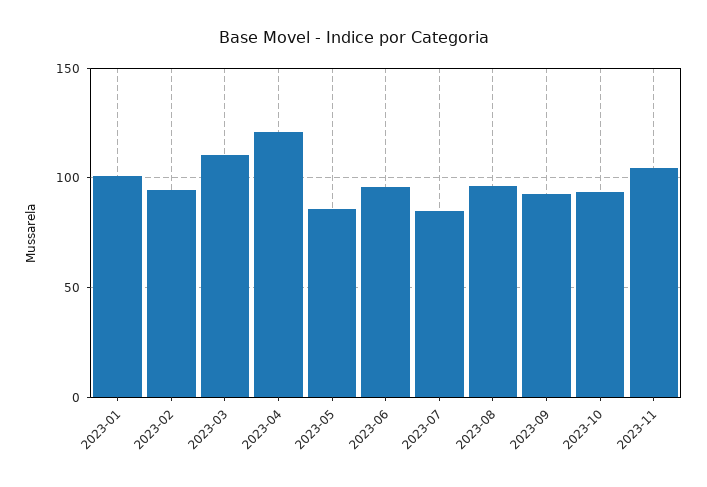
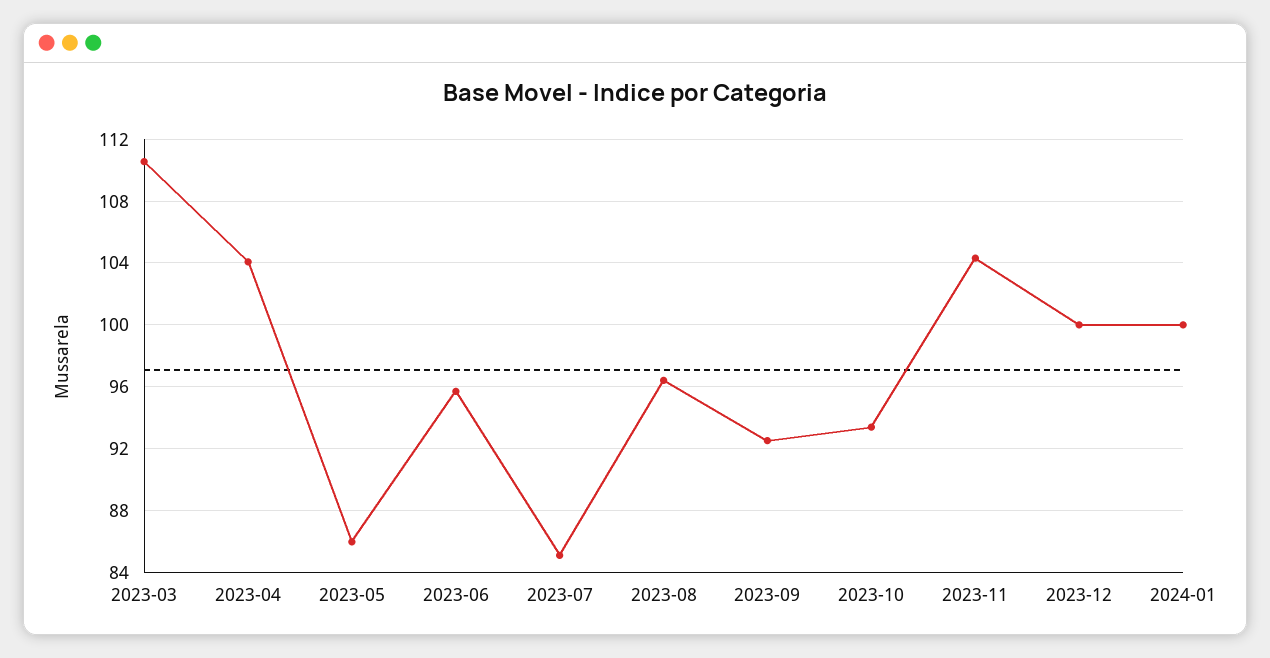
2023-01: 100 -> none
2023-02: 95 -> none
2023-04: 120 -> 104
2023-12: none -> 100
2024-01: none -> 100

